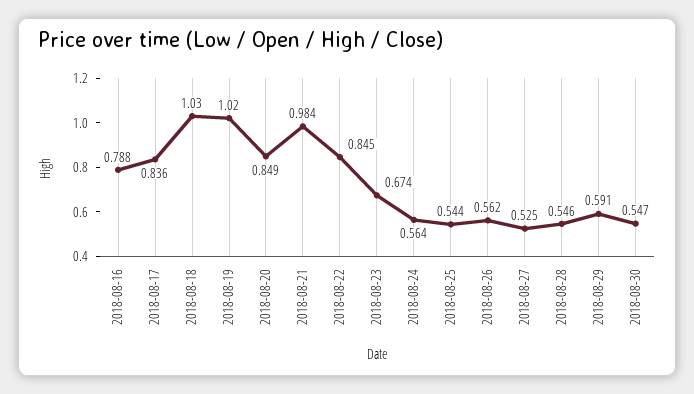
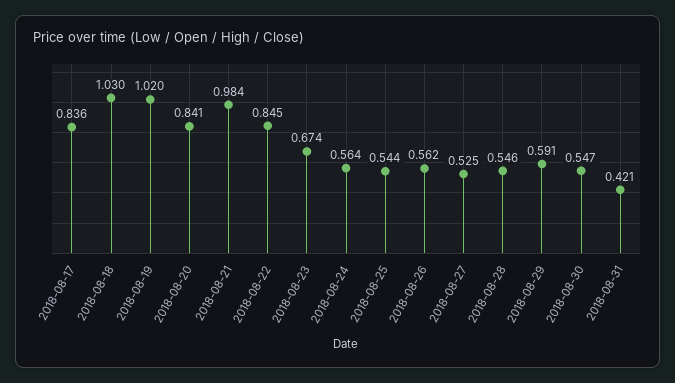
2018-08-16: 0.788 -> none
2018-08-20: 0.849 -> 0.841
2018-08-31: none -> 0.421

